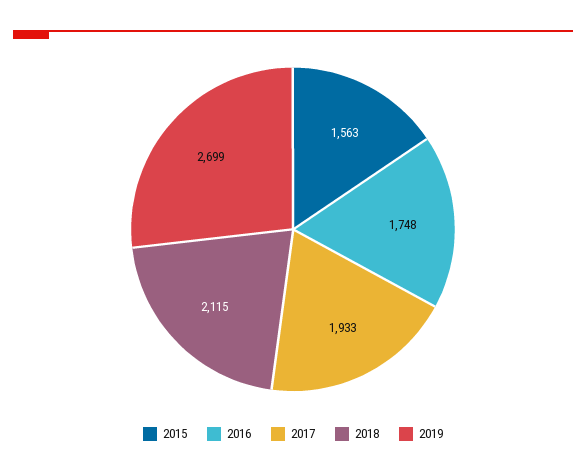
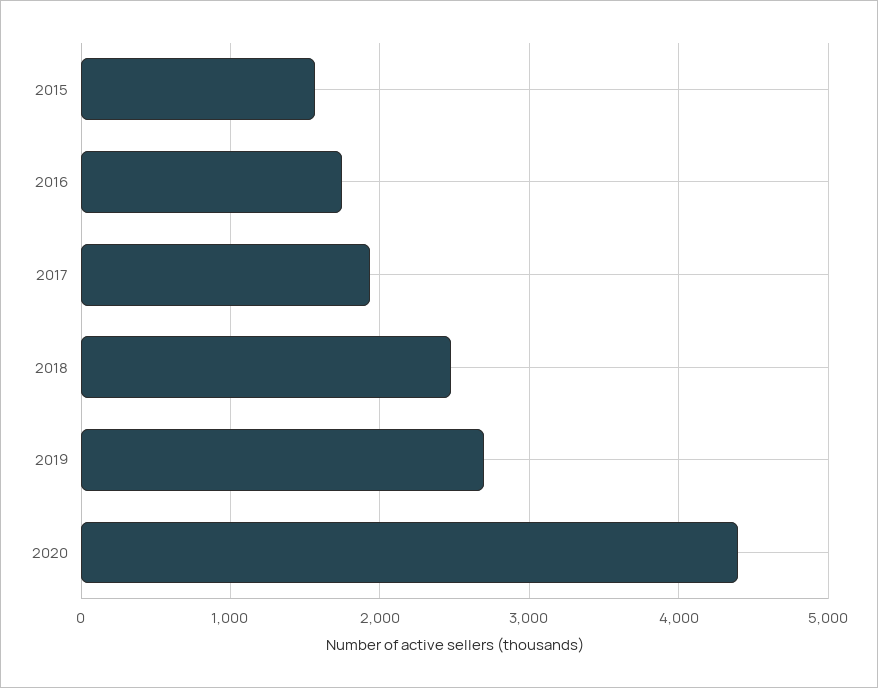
2018: 2115 -> 2500
2020: none -> 4400

